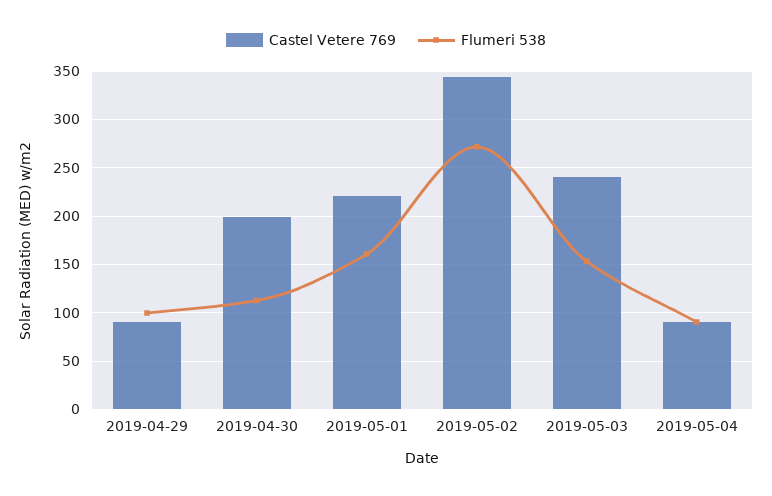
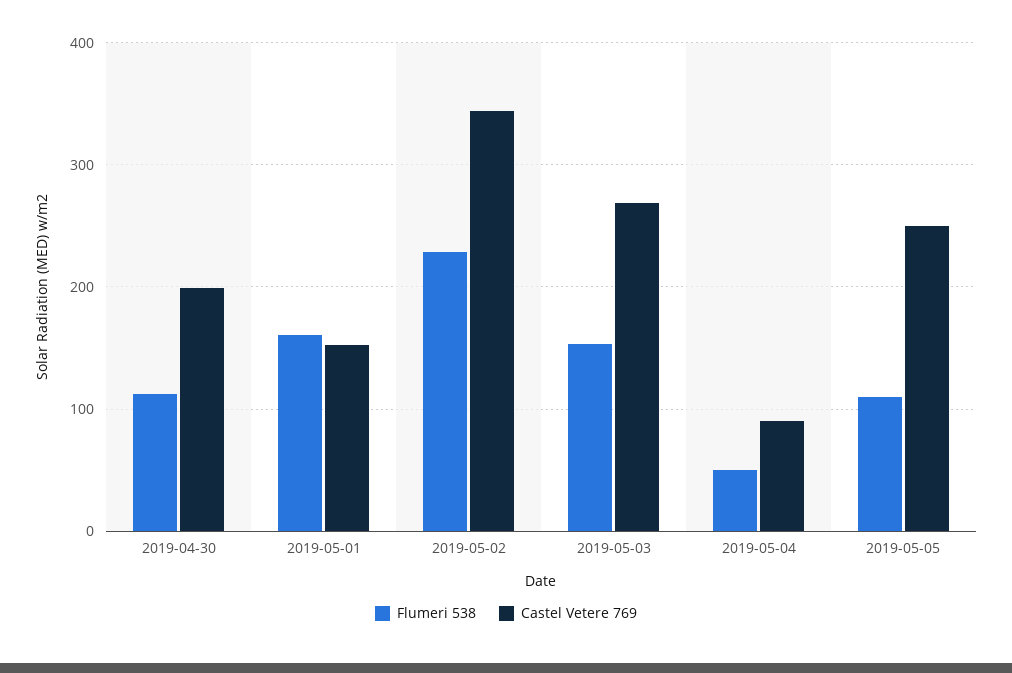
Castel Vetere 769, 2019-04-29: 90 -> none
Flumeri 538, 2019-04-29: 100 -> none
Castel Vetere 769, 2019-05-01: 220 -> 150
Flumeri 538, 2019-05-02: 270 -> 230
Castel Vetere 769, 2019-05-03: 240 -> 270
Flumeri 538, 2019-05-04: 90 -> 50
Flumeri 538, 2019-05-05: none -> 110
Castel Vetere 769, 2019-05-05: none -> 250

